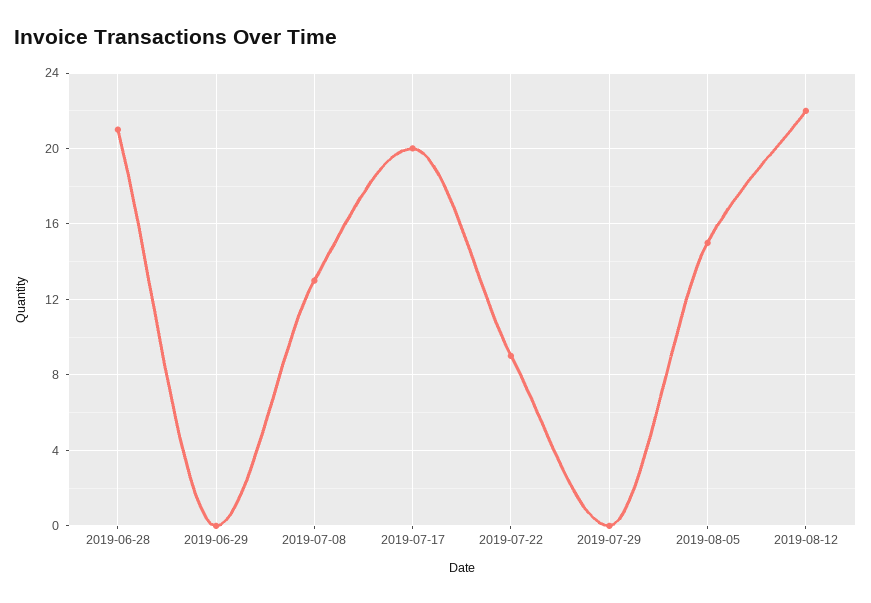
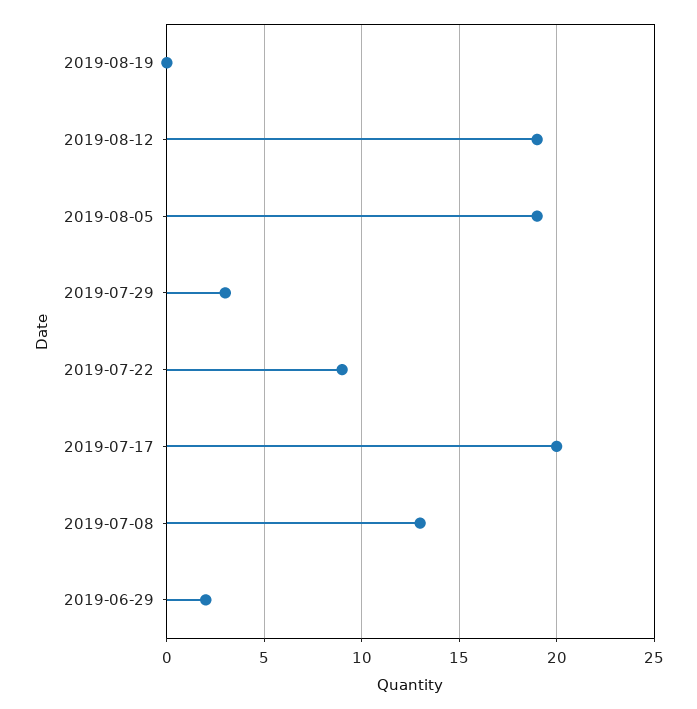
2019-06-28: 21 -> none
2019-06-29: 0 -> 2
2019-07-29: 0 -> 3
2019-08-05: 15 -> 19
2019-08-12: 22 -> 19
2019-08-19: none -> 0

